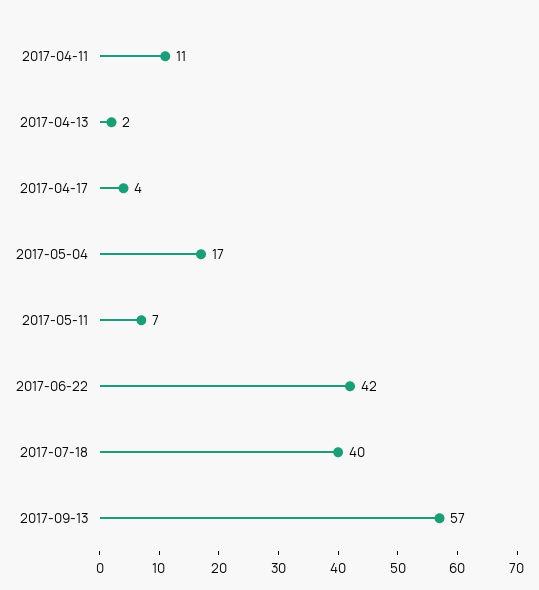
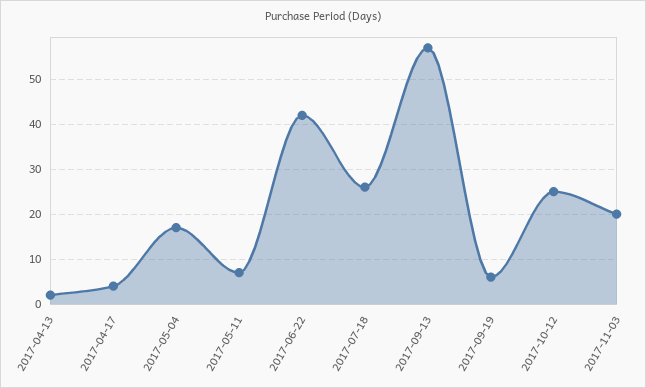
2017-04-11: 11 -> none
2017-07-18: 40 -> 25
2017-09-19: none -> 5
2017-10-12: none -> 25
2017-11-03: none -> 20

